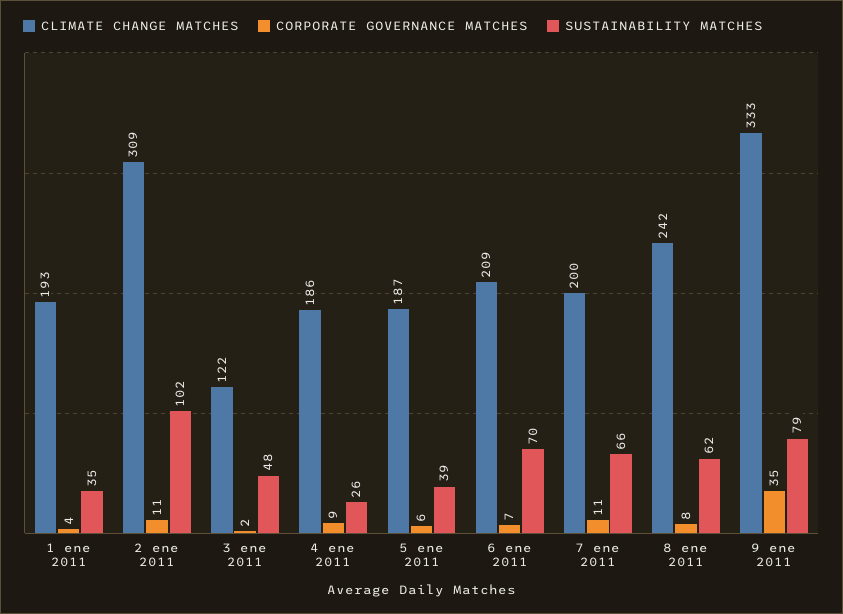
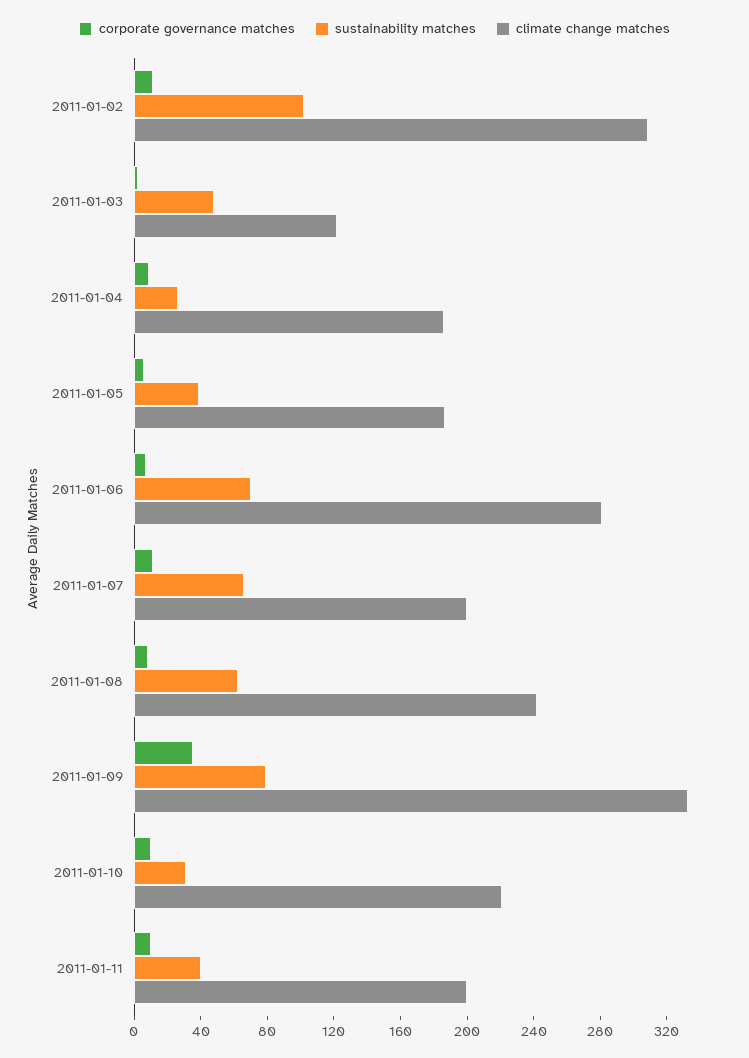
CLIMATE CHANGE MATCHES, 1 ene 2011: 193 -> none
CORPORATE GOVERNANCE MATCHES, 1 ene 2011: 4 -> none
SUSTAINABILITY MATCHES, 1 ene 2011: 35 -> none
CLIMATE CHANGE MATCHES, 6 ene 2011: 209 -> 280
CORPORATE GOVERNANCE MATCHES, 2011-01-10: none -> 10
SUSTAINABILITY MATCHES, 2011-01-10: none -> 30
CLIMATE CHANGE MATCHES, 2011-01-10: none -> 220
CORPORATE GOVERNANCE MATCHES, 2011-01-11: none -> 10
SUSTAINABILITY MATCHES, 2011-01-11: none -> 40
CLIMATE CHANGE MATCHES, 2011-01-11: none -> 200

